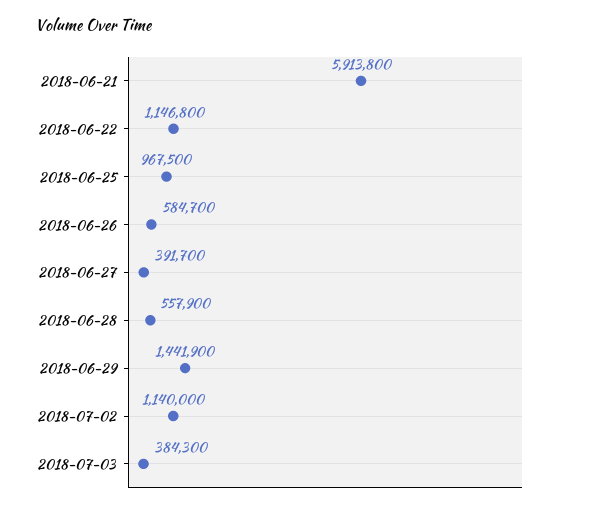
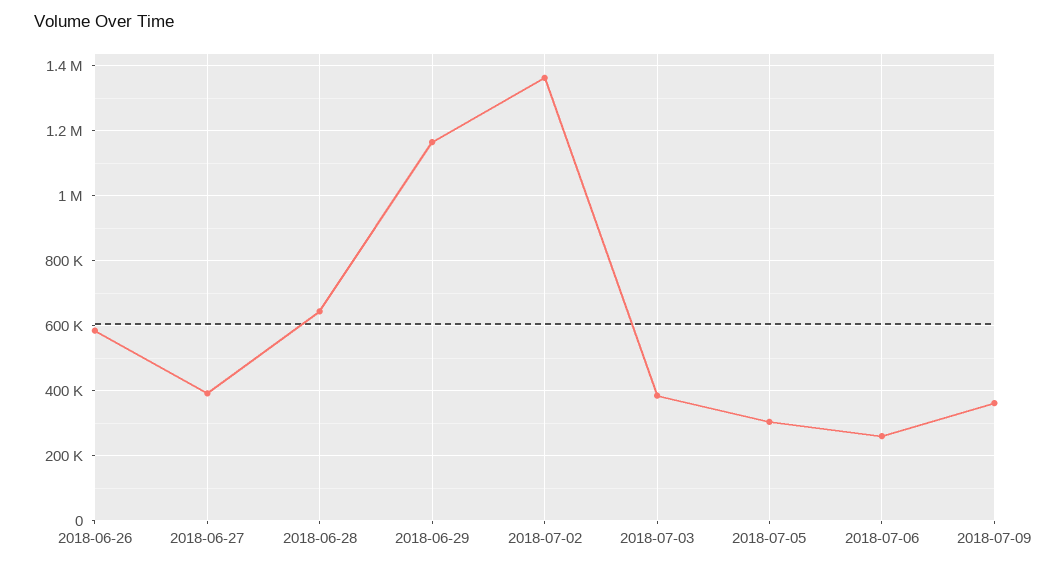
2018-06-21: 5913800 -> none
2018-06-22: 1146800 -> none
2018-06-25: 967500 -> none
2018-06-28: 557900 -> 640000
2018-06-29: 1441900 -> 1160000
2018-07-02: 1140000 -> 1360000
2018-07-05: none -> 300000
2018-07-06: none -> 260000
2018-07-09: none -> 360000

